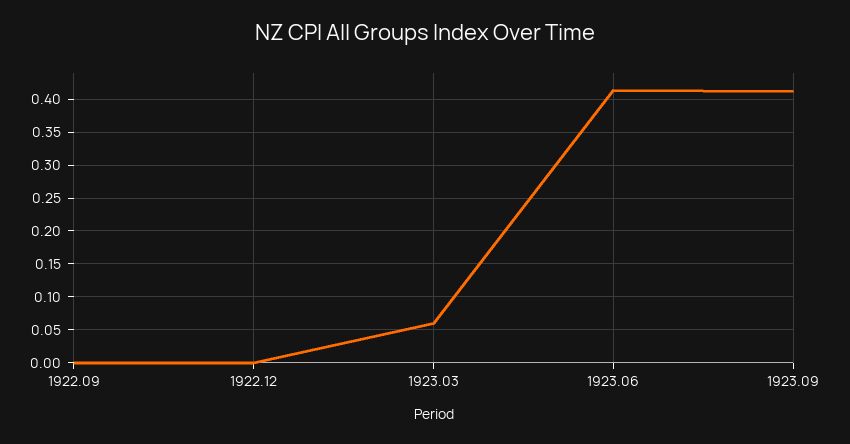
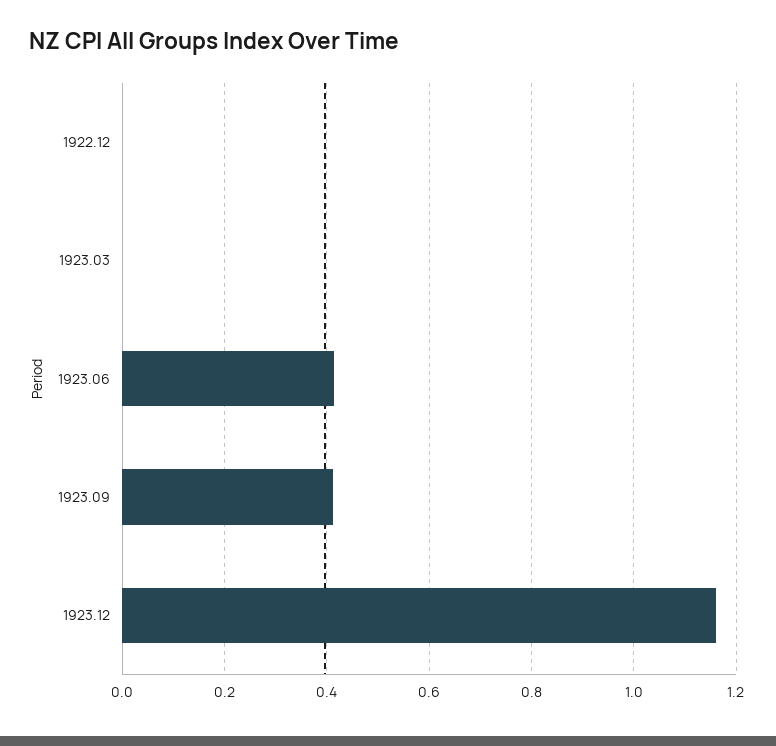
1922.09: 0 -> none
1923.03: 0.06 -> 0
1923.12: none -> 1.16

